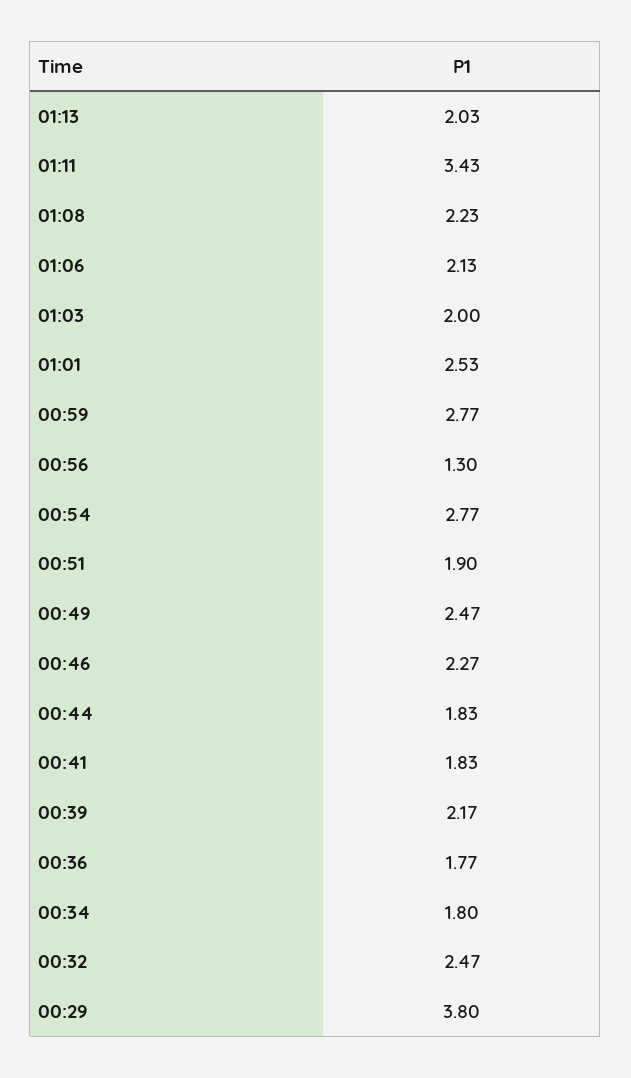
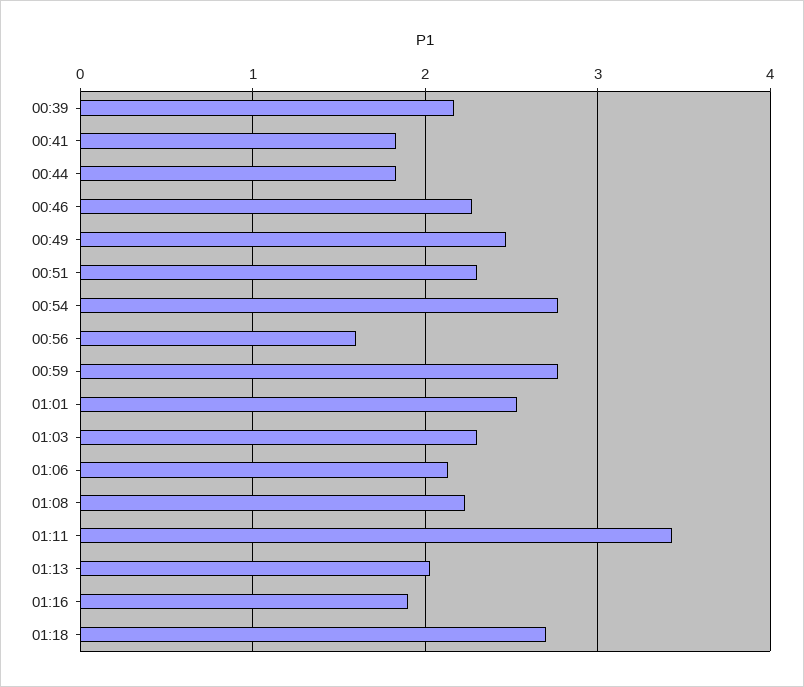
01:03: 2 -> 2.3
00:56: 1.3 -> 1.6
00:51: 1.9 -> 2.3
00:36: 1.77 -> none
00:34: 1.8 -> none
00:32: 2.47 -> none
00:29: 3.8 -> none
01:16: none -> 1.9
01:18: none -> 2.7

